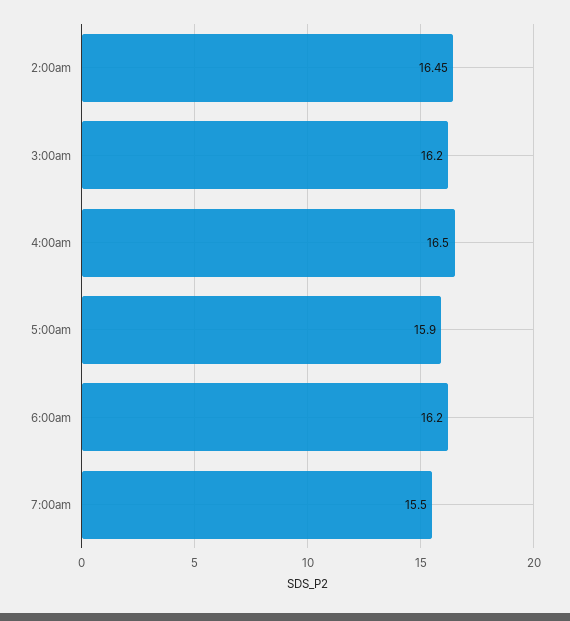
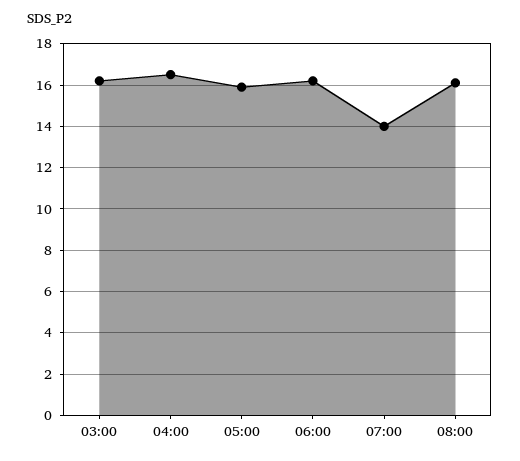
2:00am: 16.45 -> none
7:00am: 15.5 -> 14
08:00: none -> 16

